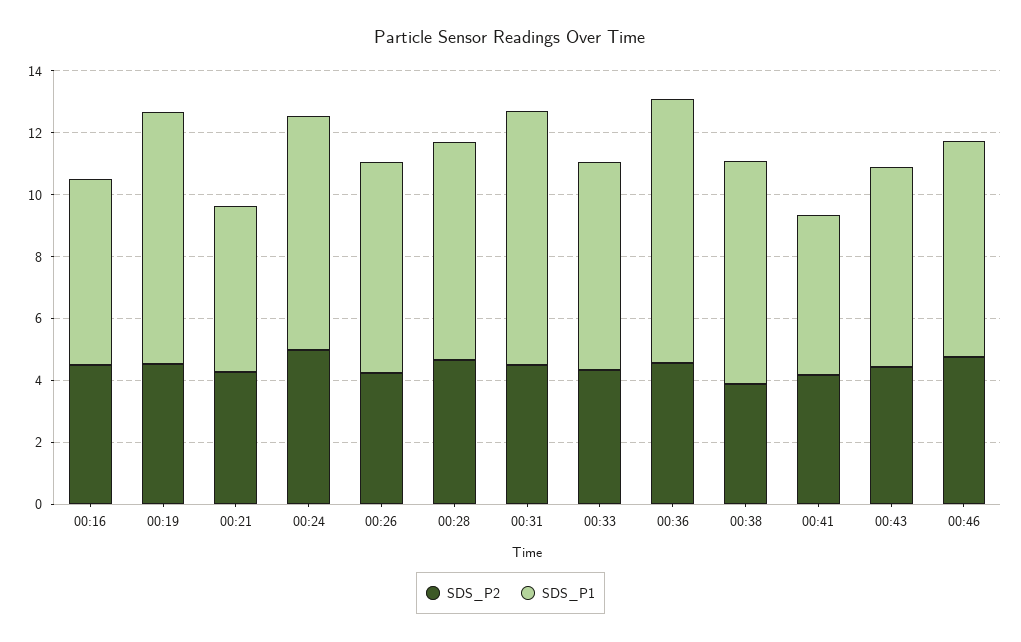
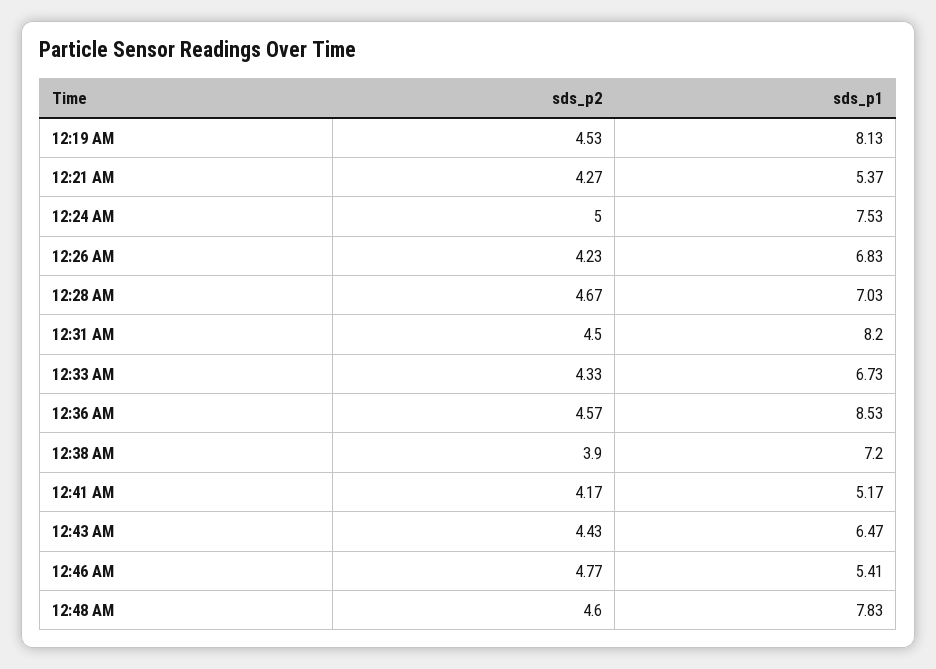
SDS_P2, 00:16: 4.5 -> none
SDS_P1, 00:16: 6 -> none
SDS_P1, 00:46: 7 -> 5.41
SDS_P2, 12:48 AM: none -> 4.6
SDS_P1, 12:48 AM: none -> 7.83

